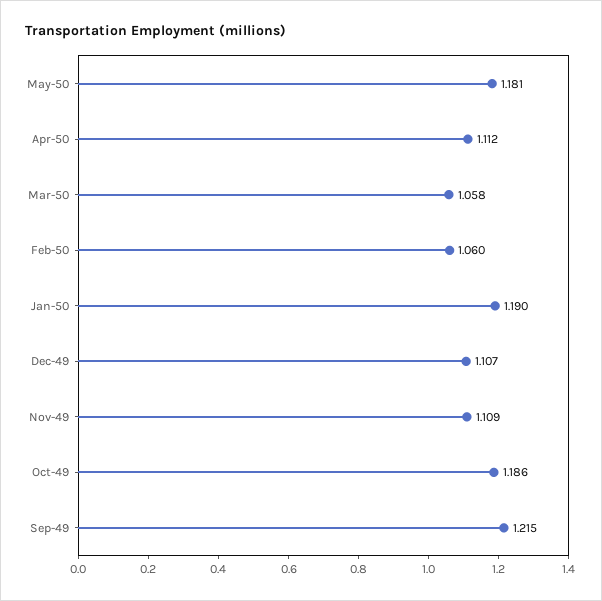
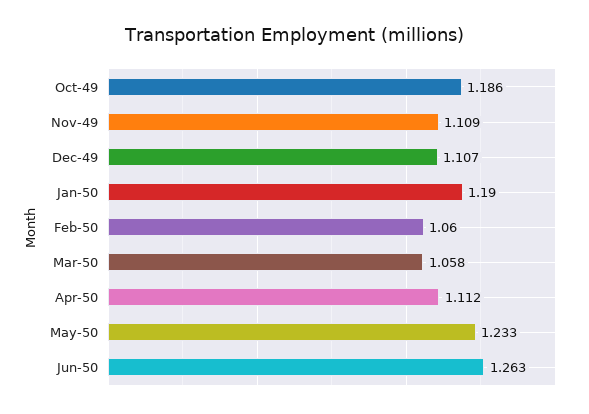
May-50: 1.181 -> 1.233
Sep-49: 1.215 -> none
Jun-50: none -> 1.263

